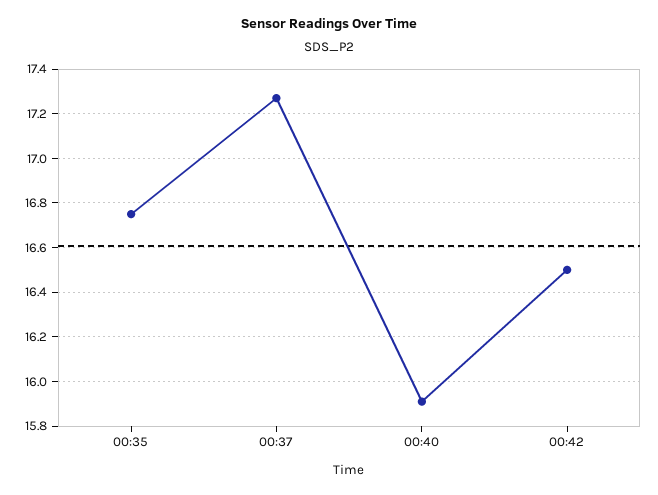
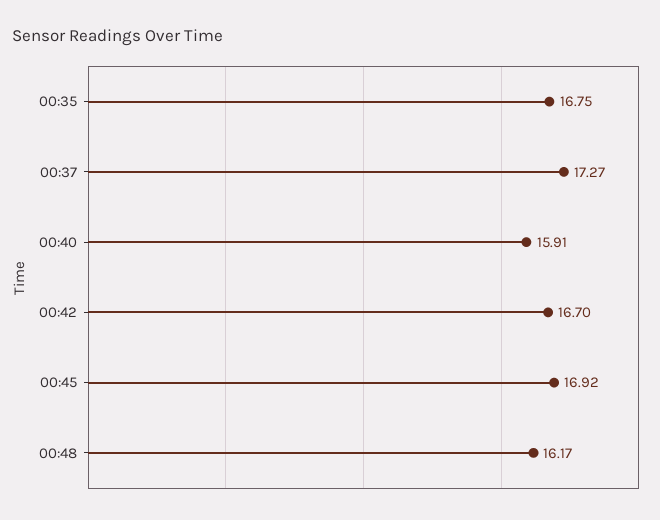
00:42: 16.5 -> 16.7
00:45: none -> 16.92
00:48: none -> 16.17

